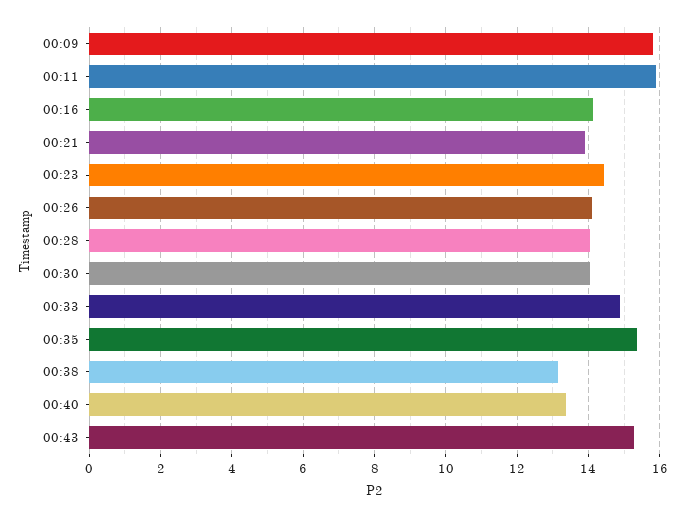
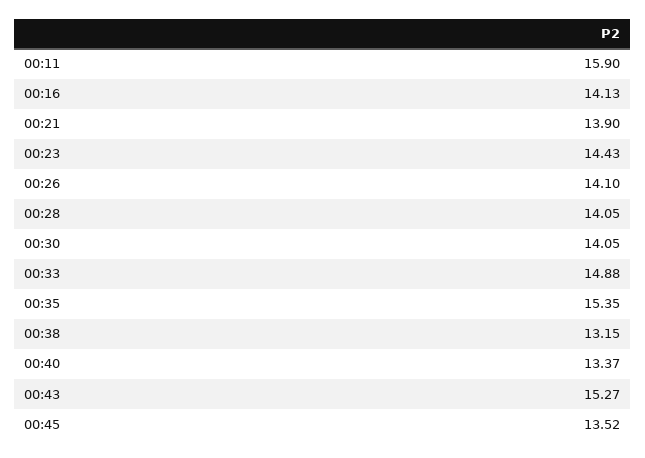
00:09: 15.8 -> none
00:45: none -> 13.52

